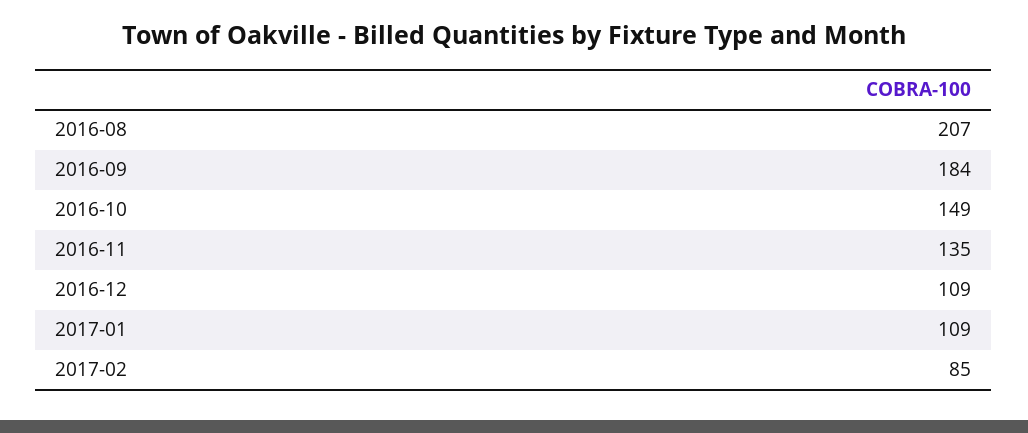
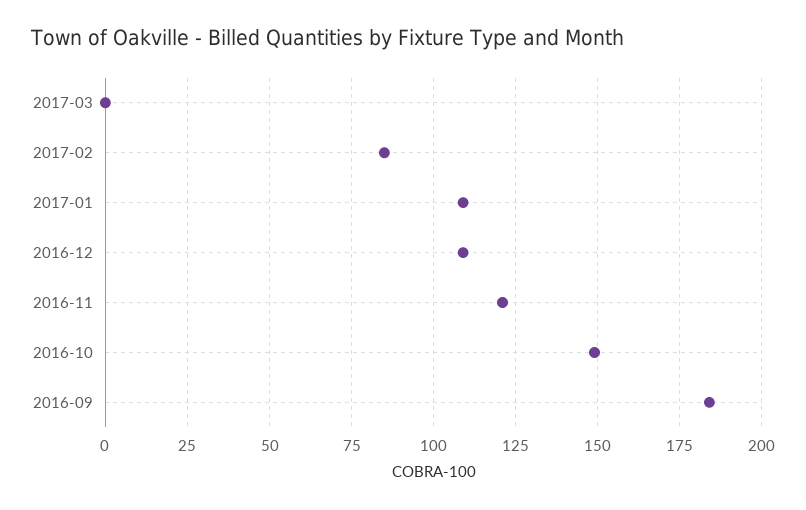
2016-08: 207 -> none
2016-11: 135 -> 120
2017-03: none -> 0

